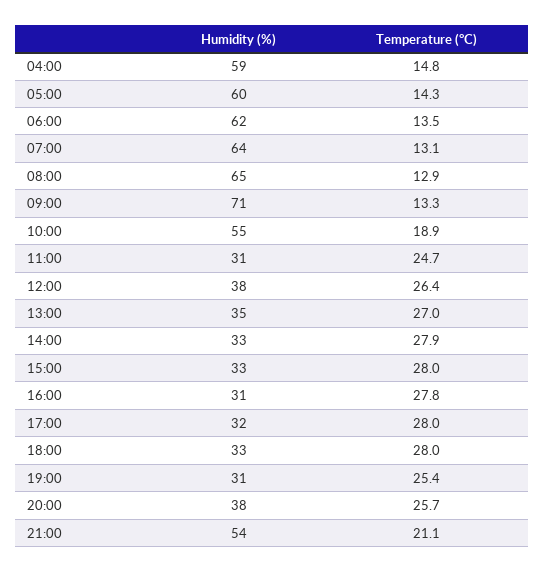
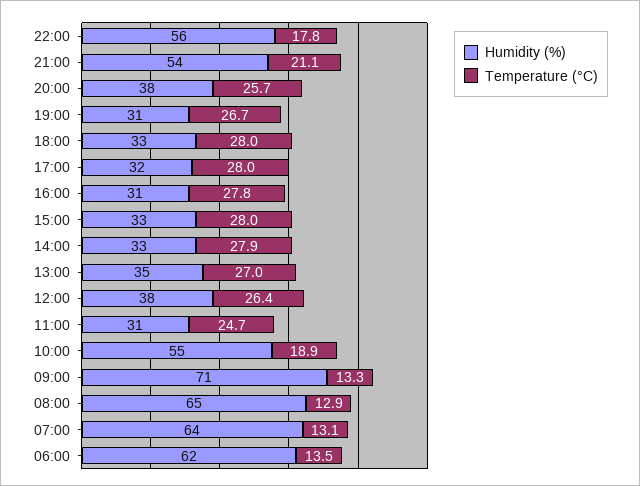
Humidity (%), 04:00: 59 -> none
Temperature (°C), 04:00: 14.8 -> none
Humidity (%), 05:00: 60 -> none
Temperature (°C), 05:00: 14.3 -> none
Temperature (°C), 19:00: 25.4 -> 26.7
Humidity (%), 22:00: none -> 56
Temperature (°C), 22:00: none -> 17.8

